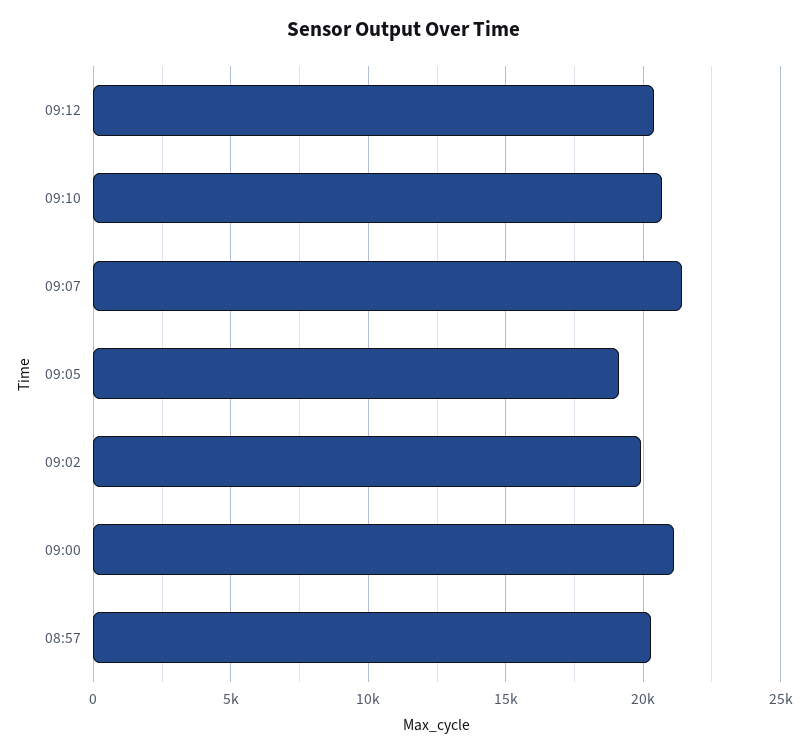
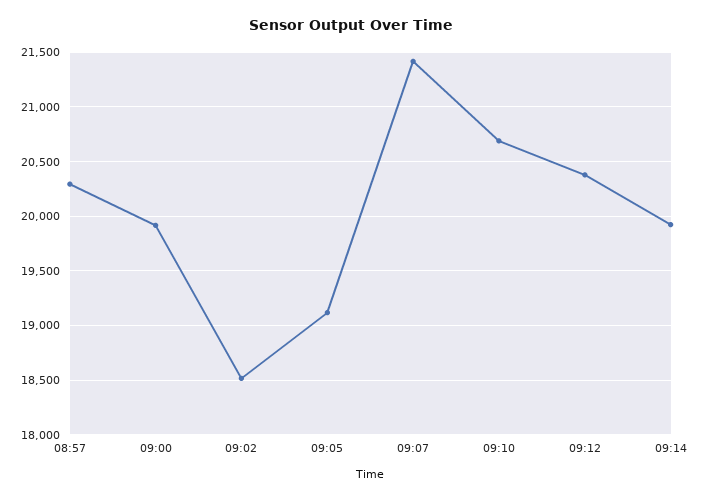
09:02: 20000 -> 18500
09:00: 21000 -> 19900
09:14: none -> 19900

